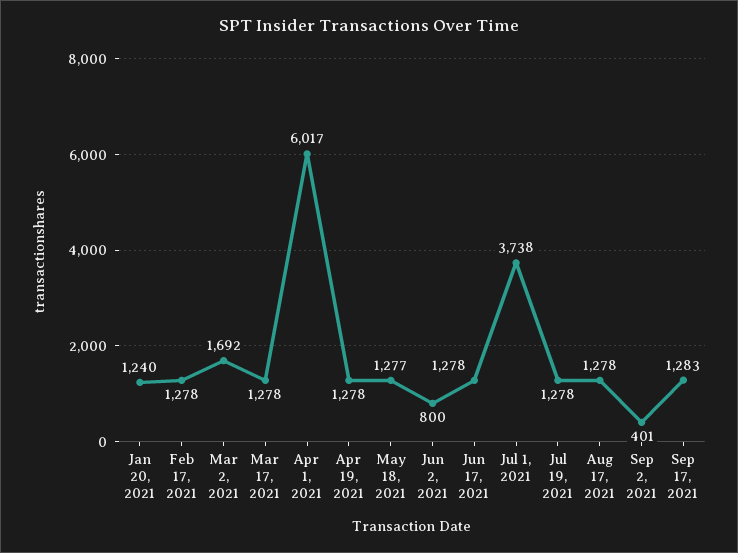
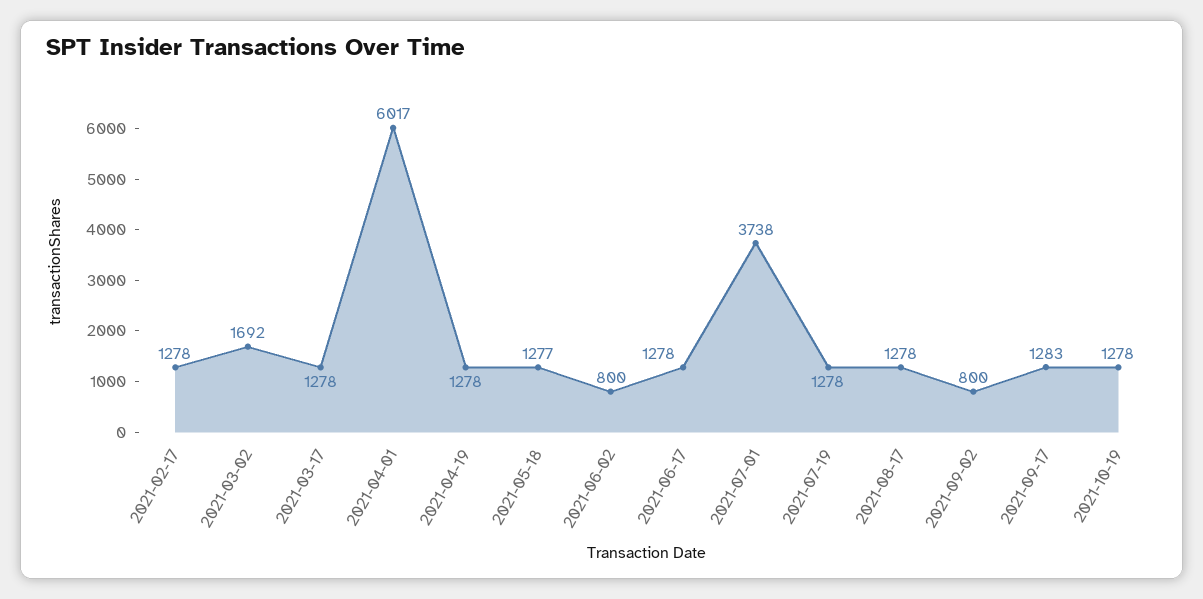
Jan 20, 2021: 1240 -> none
Sep 2, 2021: 401 -> 800
2021-10-19: none -> 1278

